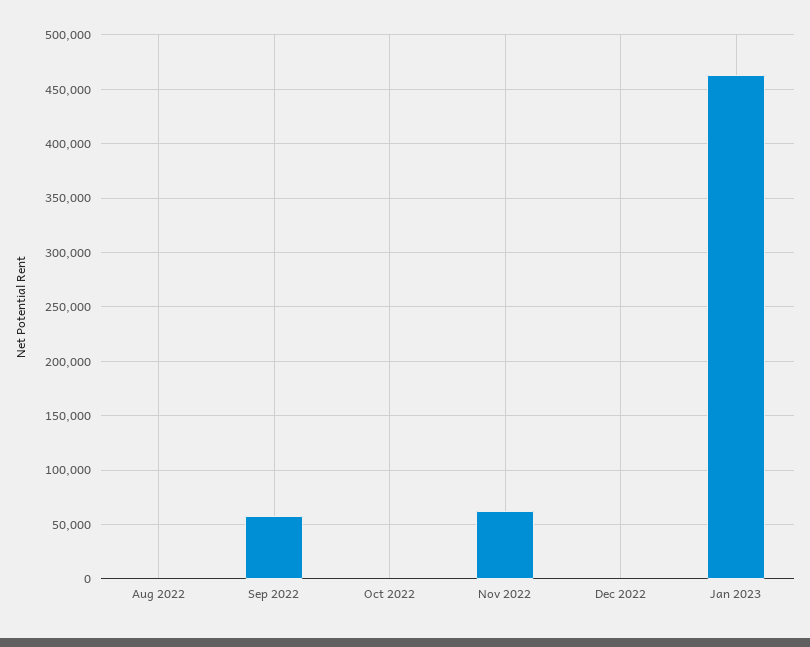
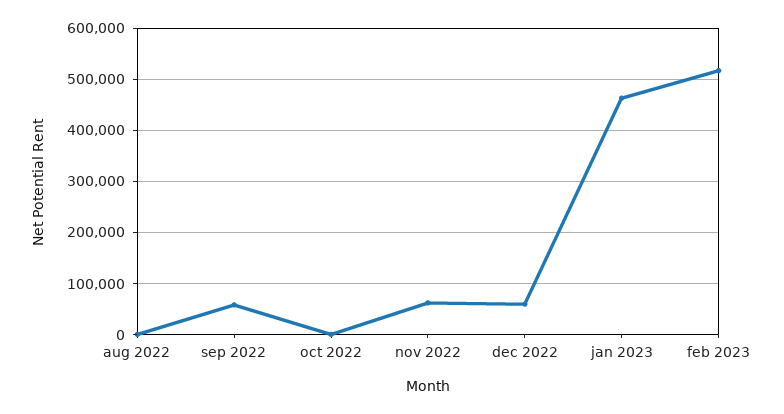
Dec 2022: 0 -> 60000
feb 2023: none -> 520000

